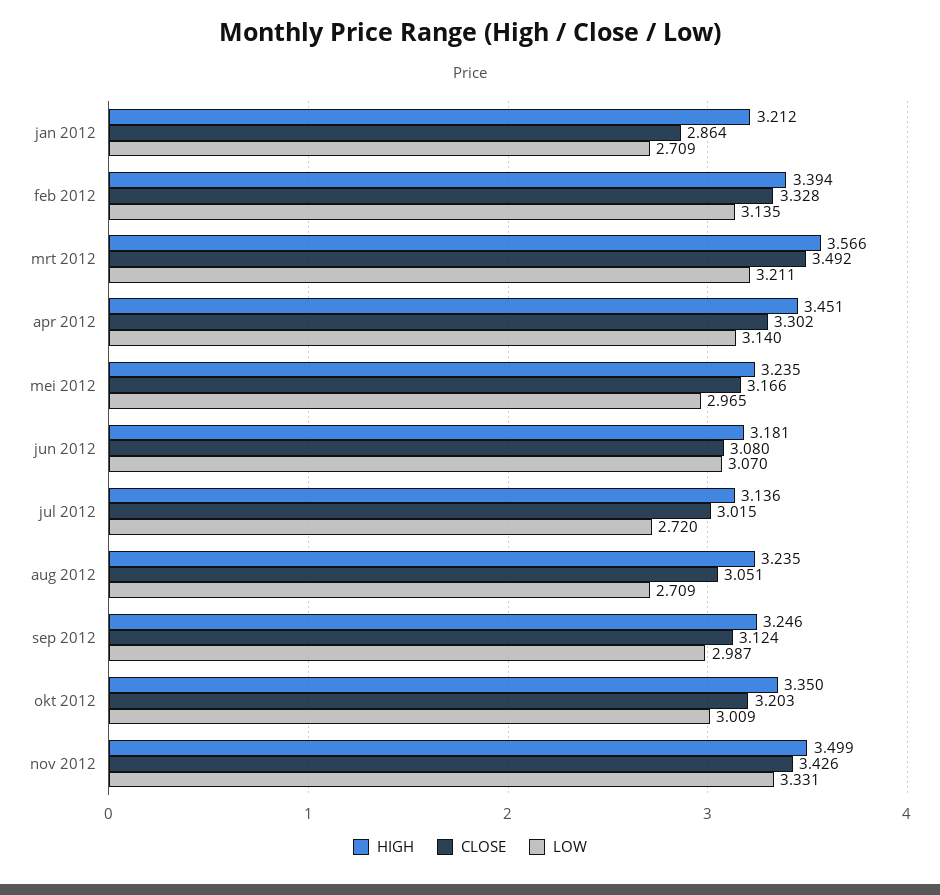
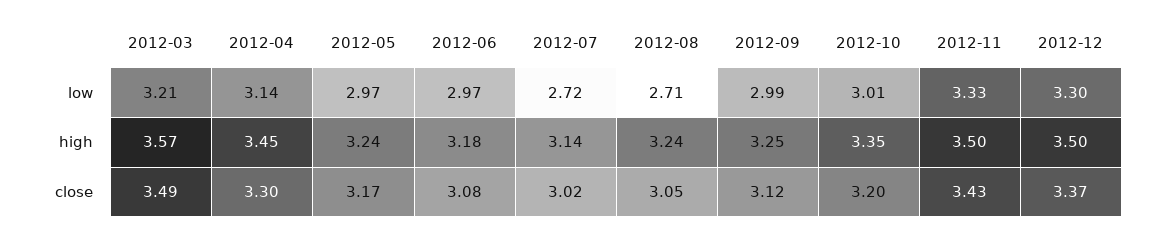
HIGH, jan 2012: 3.212 -> none
CLOSE, jan 2012: 2.864 -> none
LOW, jan 2012: 2.709 -> none
HIGH, feb 2012: 3.394 -> none
CLOSE, feb 2012: 3.328 -> none
LOW, feb 2012: 3.135 -> none
LOW, jun 2012: 3.07 -> 2.97
LOW, 2012-12: none -> 3.3
HIGH, 2012-12: none -> 3.5
CLOSE, 2012-12: none -> 3.37

